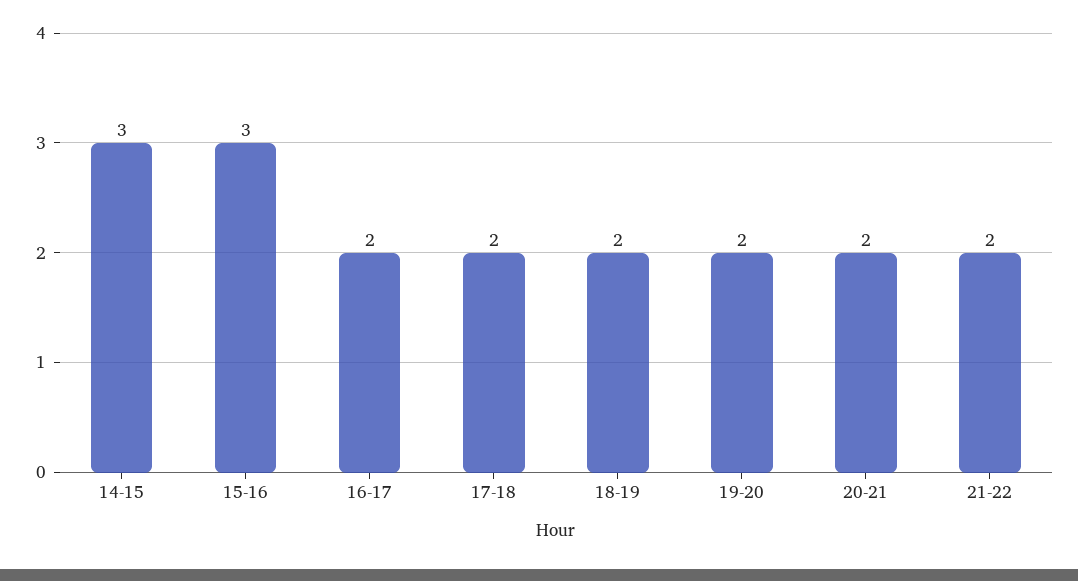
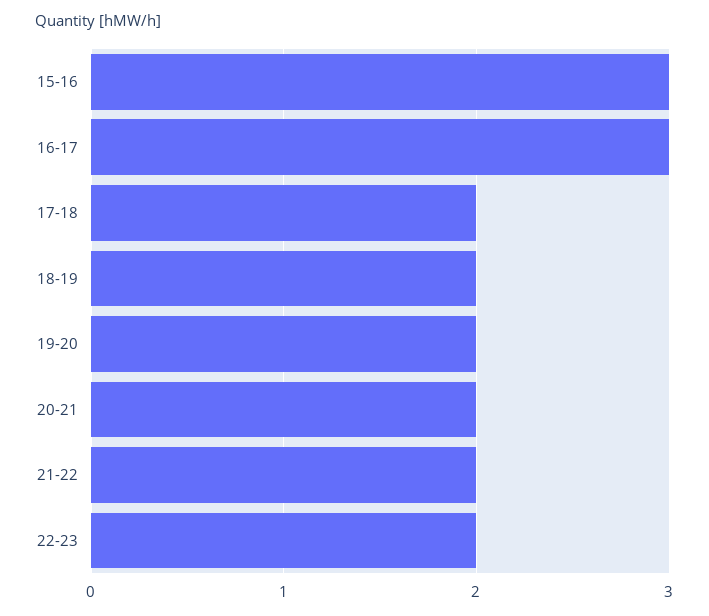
14-15: 3 -> none
16-17: 2 -> 3
22-23: none -> 2

